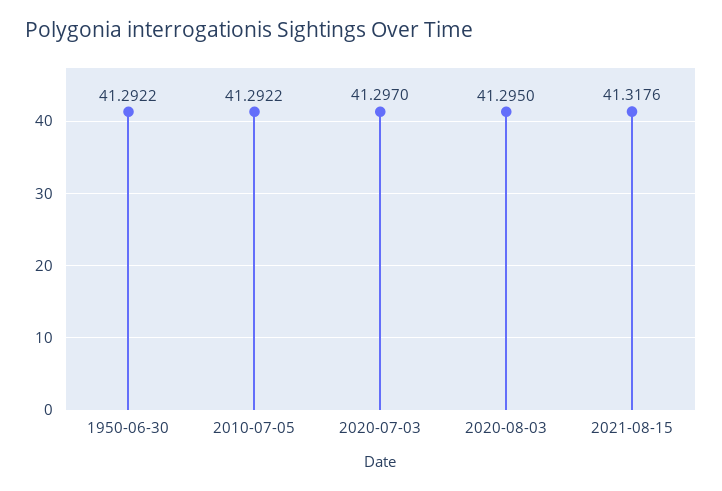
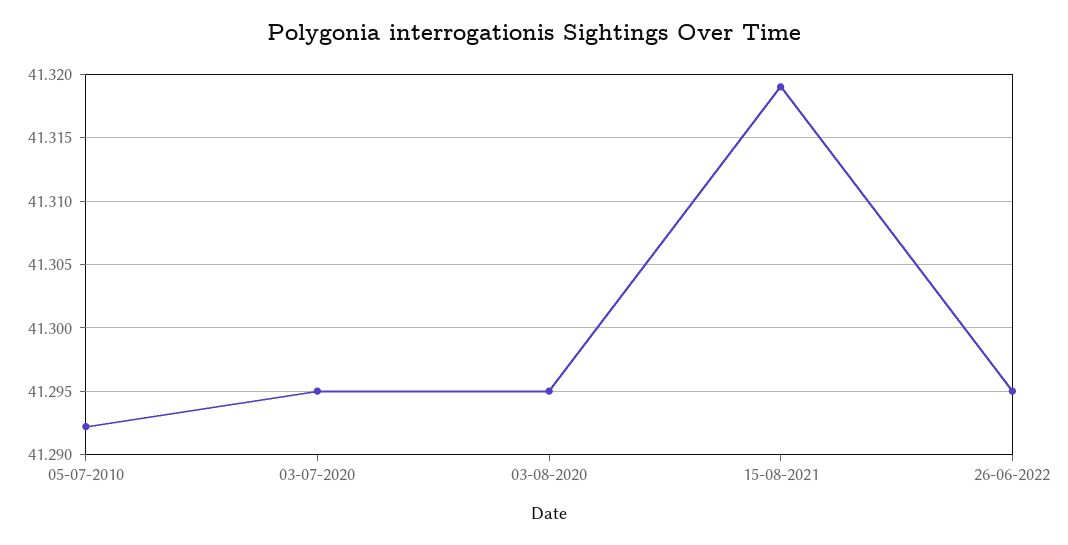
1950-06-30: 41.2922 -> none
2020-07-03: 41.297 -> 41.295
2021-08-15: 41.3176 -> 41.319
26-06-2022: none -> 41.295

